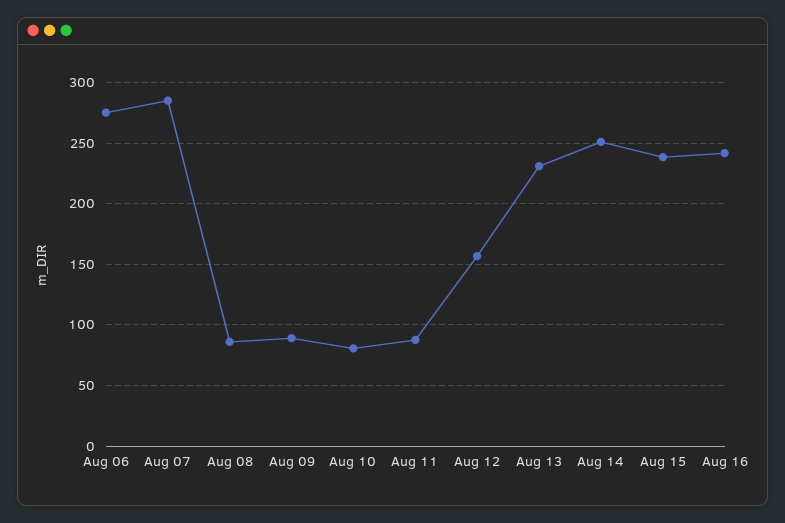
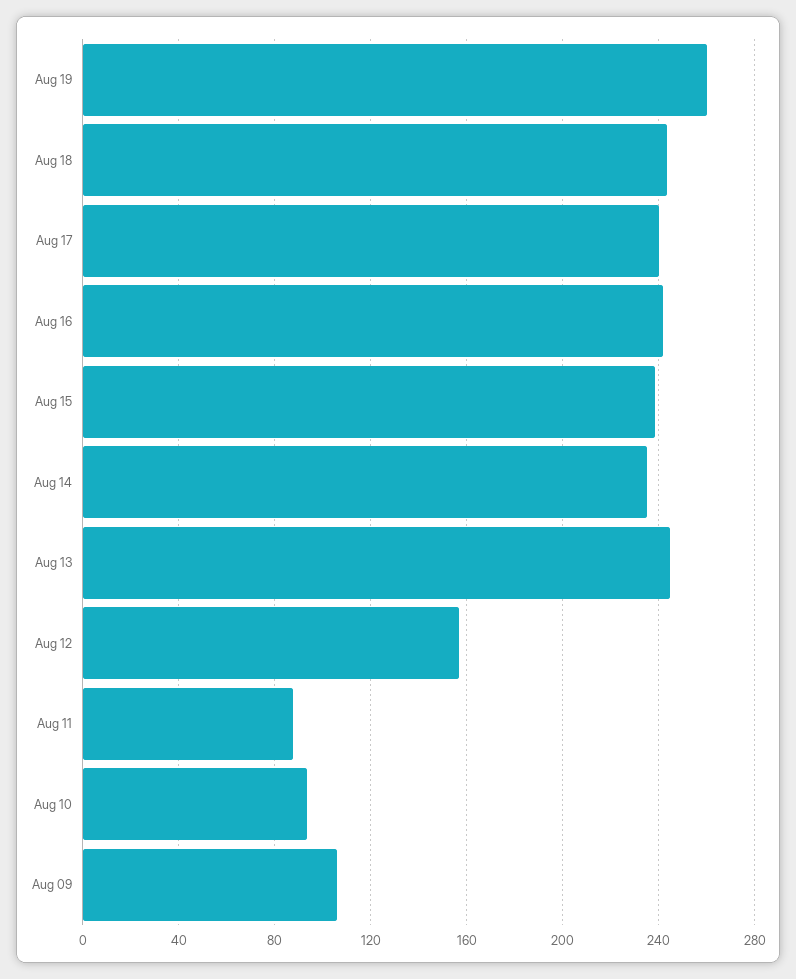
Aug 06: 275 -> none
Aug 07: 285 -> none
Aug 08: 85 -> none
Aug 09: 90 -> 105
Aug 10: 80 -> 95
Aug 13: 230 -> 245
Aug 14: 250 -> 235
Aug 19: none -> 260
Aug 18: none -> 245
Aug 17: none -> 240

